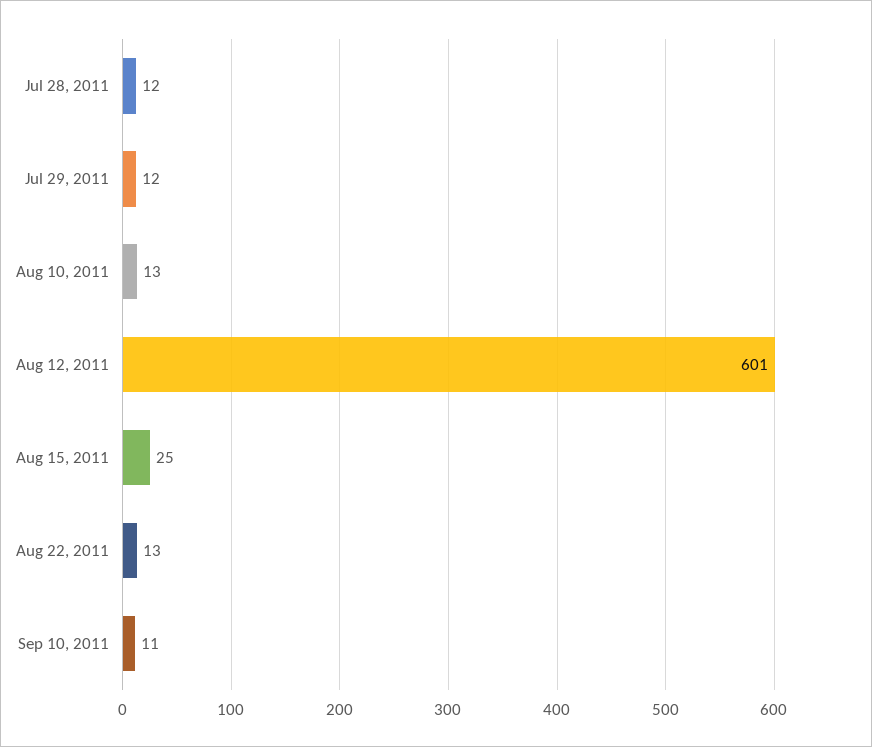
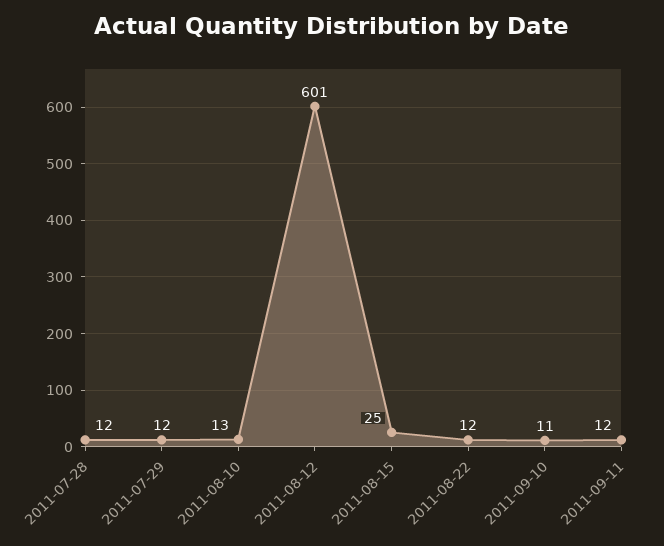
Aug 22, 2011: 13 -> 12
2011-09-11: none -> 12

